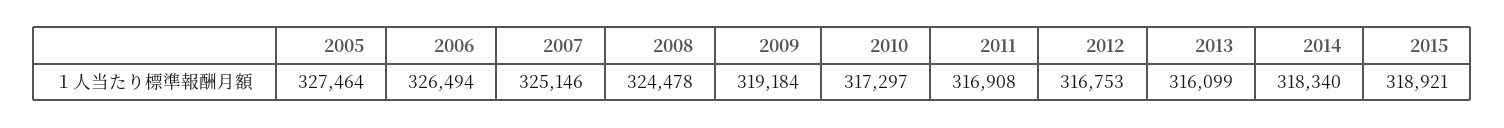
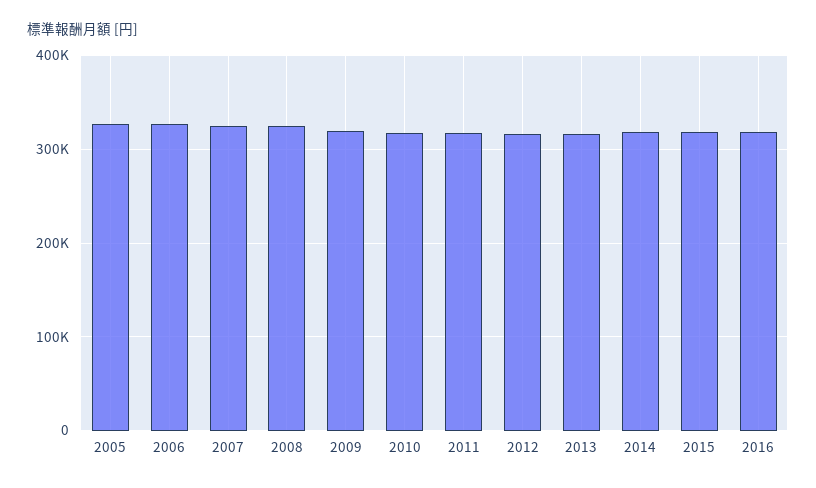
2016: none -> 320000

